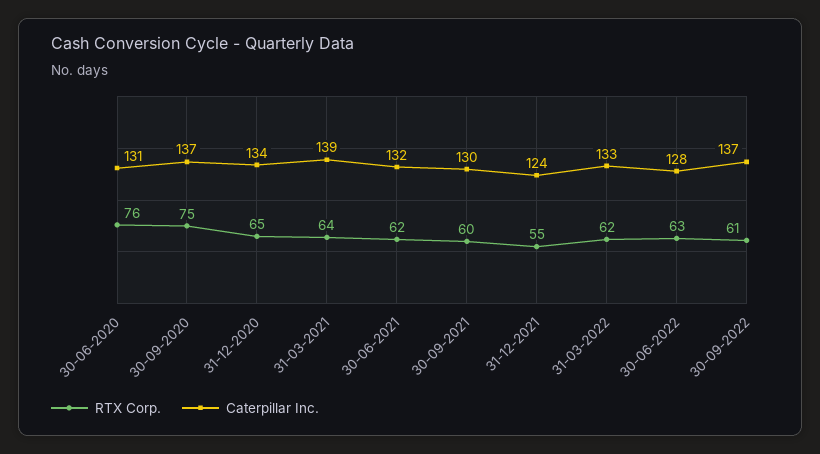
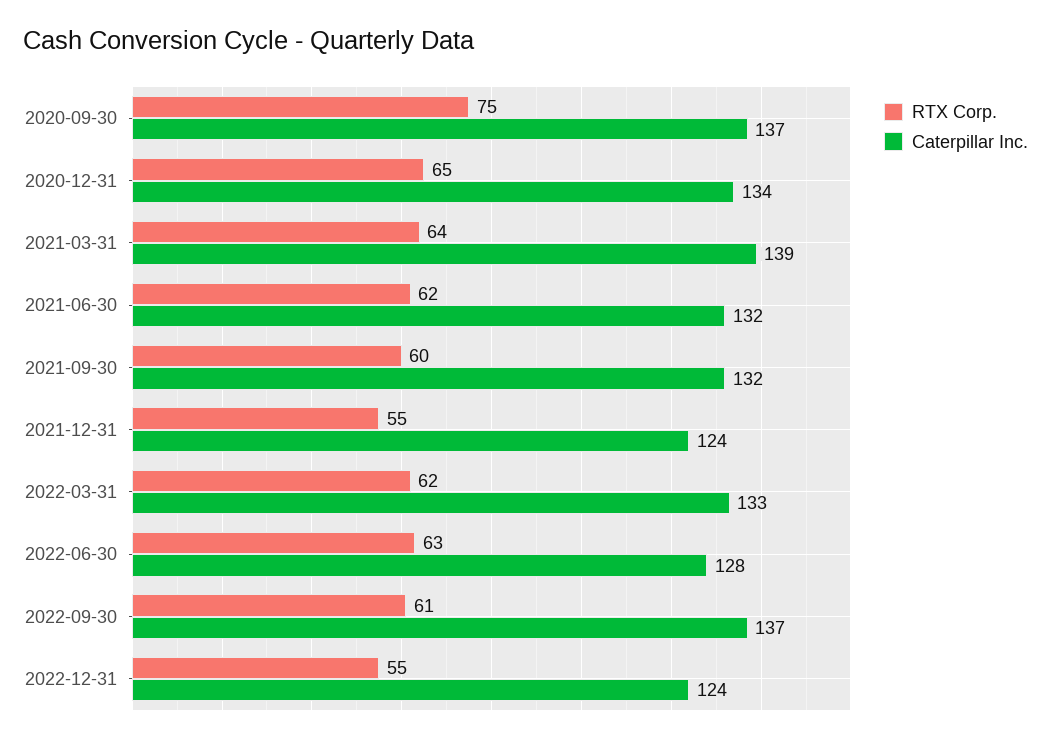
RTX Corp., 30-06-2020: 76 -> none
Caterpillar Inc., 30-06-2020: 131 -> none
Caterpillar Inc., 30-09-2021: 130 -> 132
RTX Corp., 2022-12-31: none -> 55
Caterpillar Inc., 2022-12-31: none -> 124

